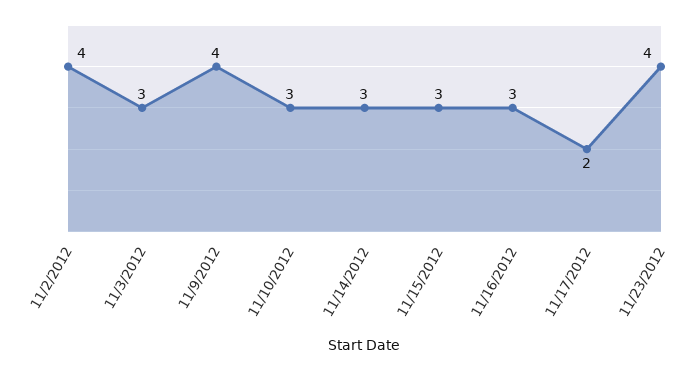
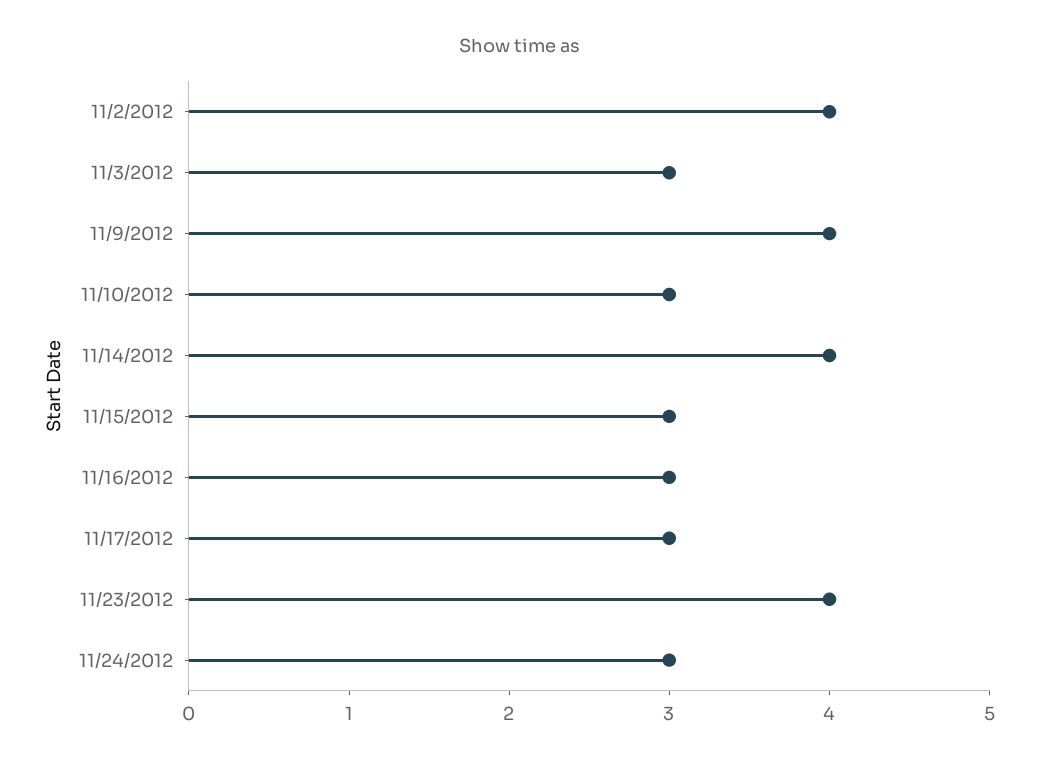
11/14/2012: 3 -> 4
11/17/2012: 2 -> 3
11/24/2012: none -> 3

